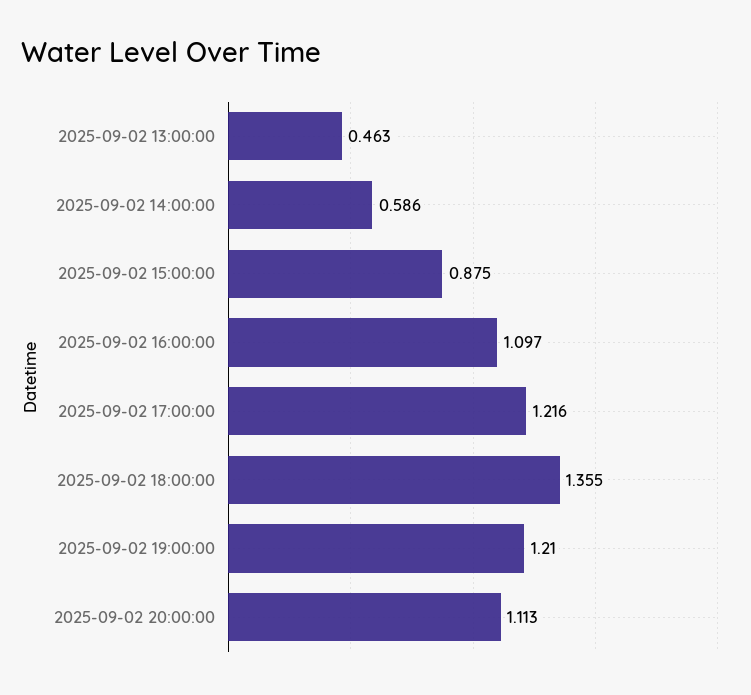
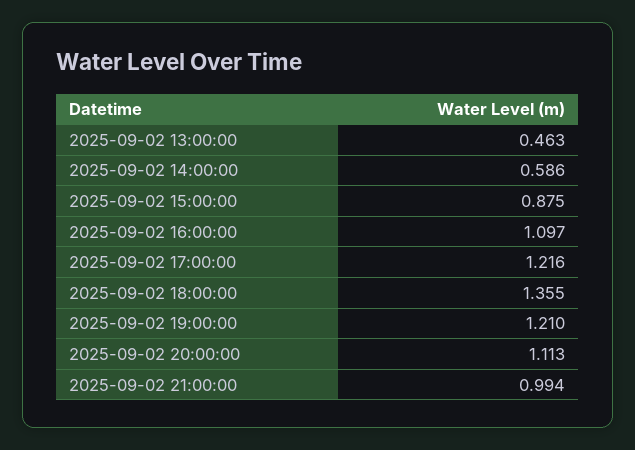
2025-09-02 21:00:00: none -> 0.994

